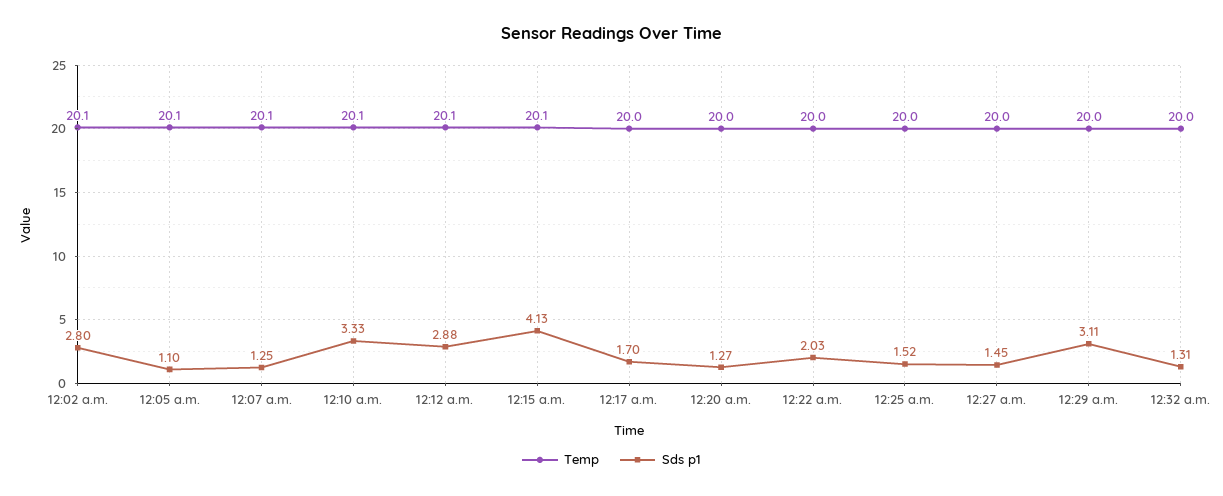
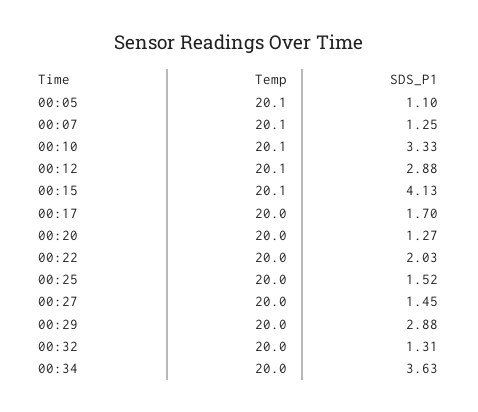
Temp, 12:02 a.m.: 20.1 -> none
Sds p1, 12:02 a.m.: 2.8 -> none
Sds p1, 12:29 a.m.: 3.11 -> 2.88
Temp, 00:34: none -> 20
Sds p1, 00:34: none -> 3.63

